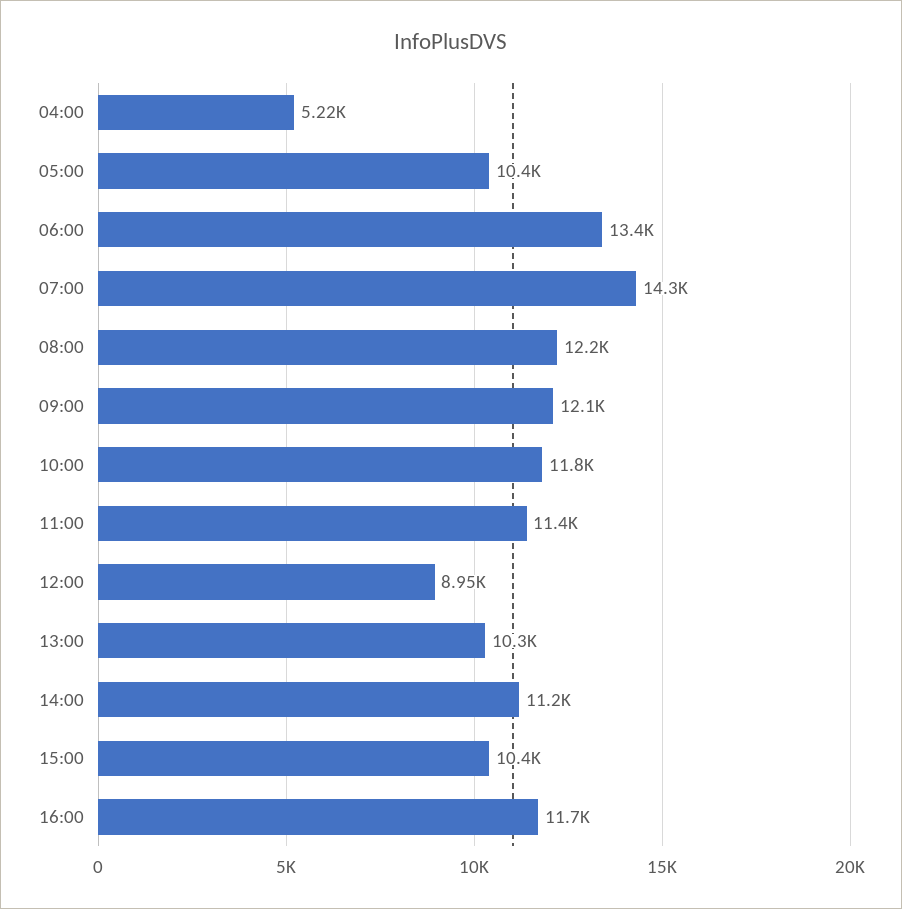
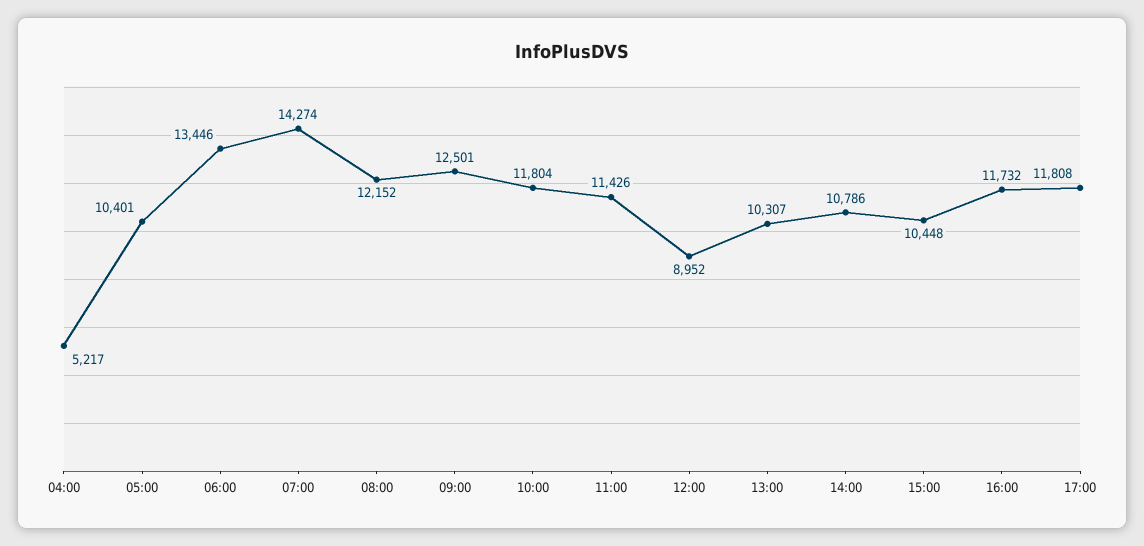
09:00: 12100 -> 12501
14:00: 11200 -> 10786
17:00: none -> 11808

